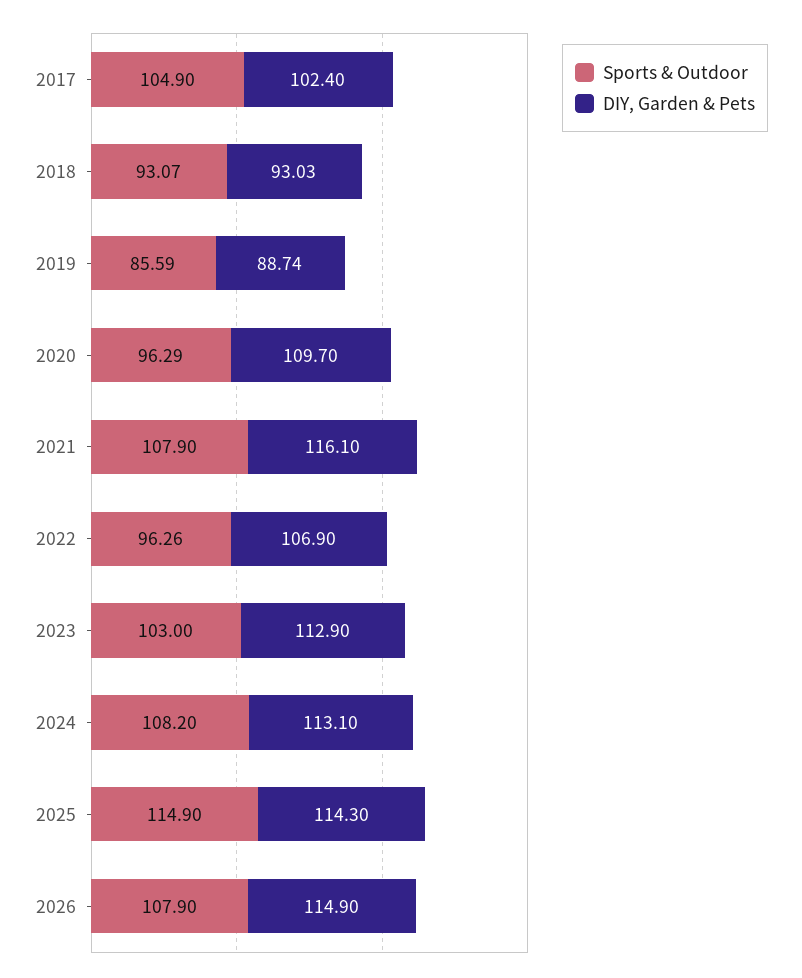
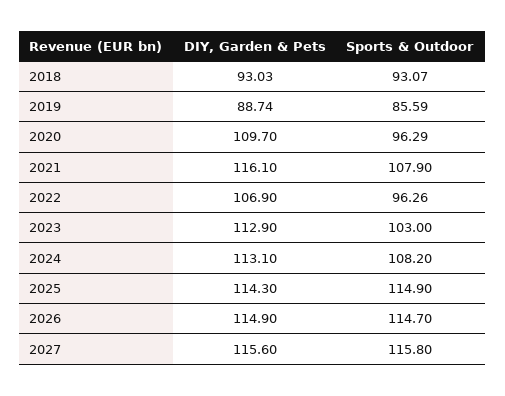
Sports & Outdoor, 2017: 104.9 -> none
DIY, Garden & Pets, 2017: 102.4 -> none
Sports & Outdoor, 2026: 107.9 -> 114.7
DIY, Garden & Pets, 2027: none -> 115.6
Sports & Outdoor, 2027: none -> 115.8

